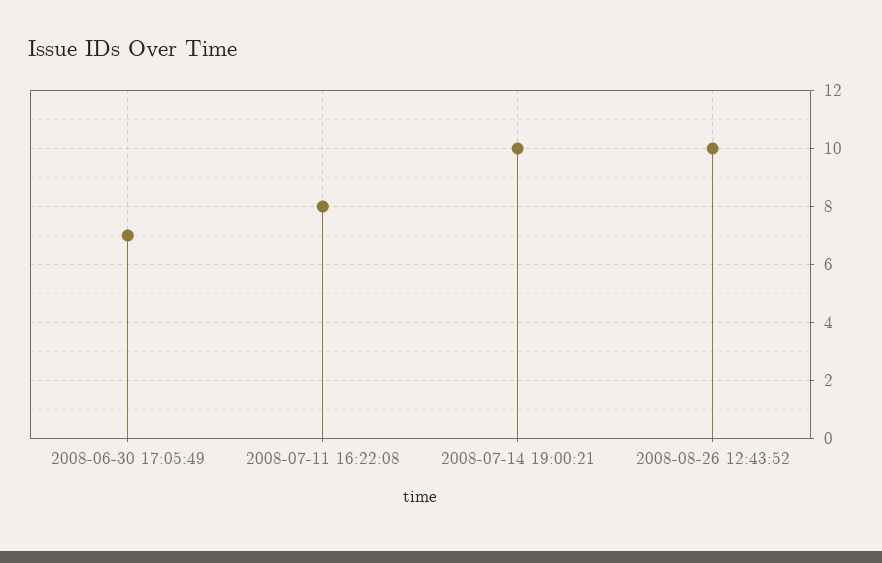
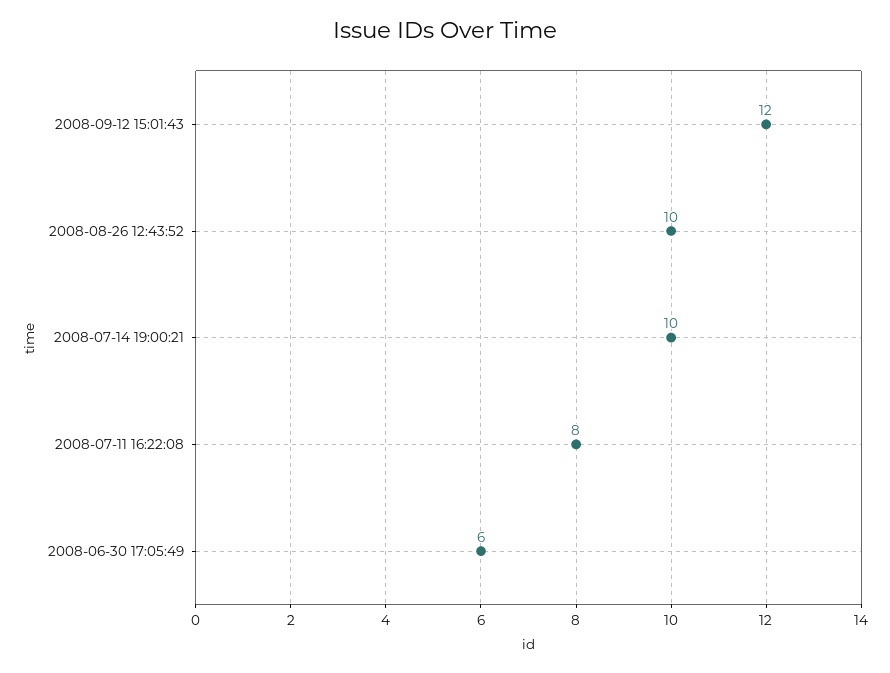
2008-06-30 17:05:49: 7 -> 6
2008-09-12 15:01:43: none -> 12

